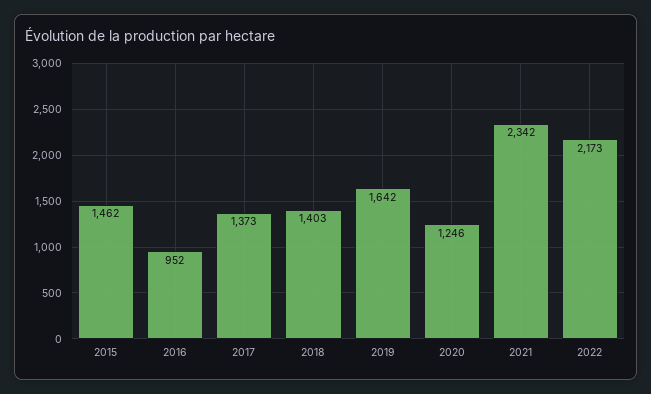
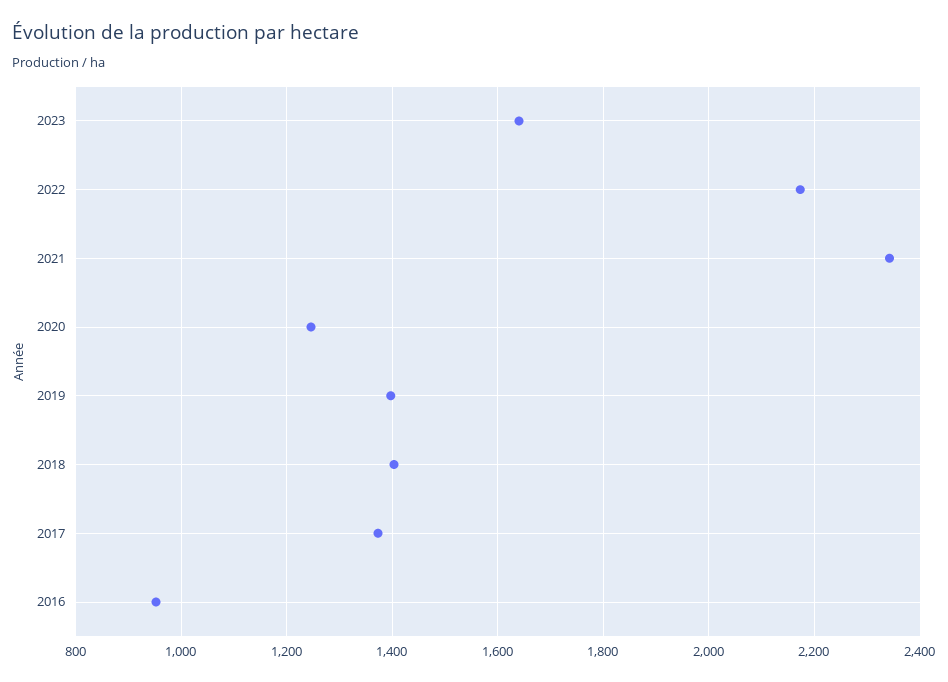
2015: 1462 -> none
2019: 1642 -> 1400
2023: none -> 1640

